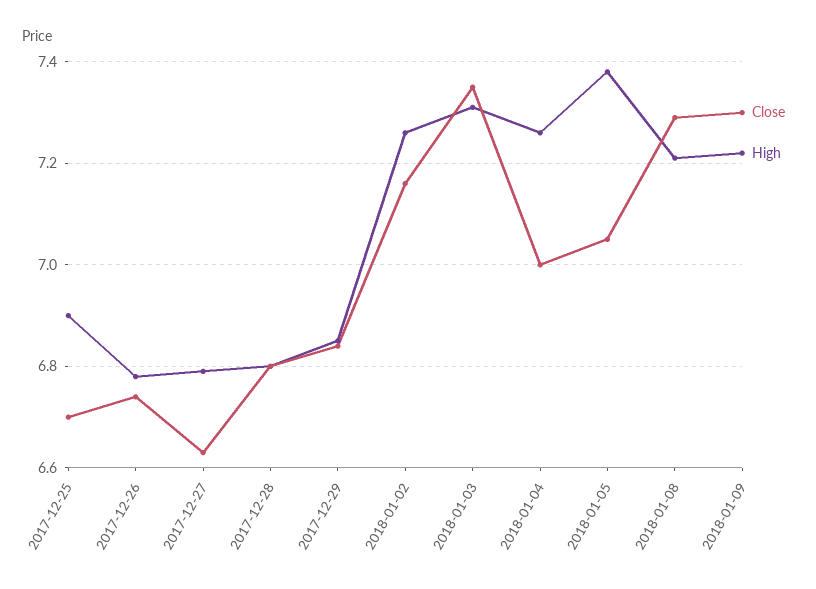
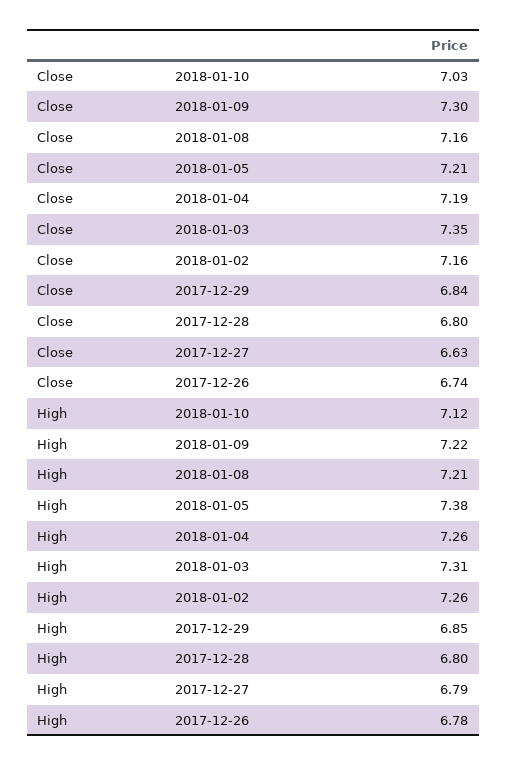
Close, 2017-12-25: 6.7 -> none
High, 2017-12-25: 6.9 -> none
Close, 2018-01-04: 7 -> 7.19
Close, 2018-01-05: 7.05 -> 7.21
Close, 2018-01-08: 7.3 -> 7.16
Close, 2018-01-10: none -> 7.03
High, 2018-01-10: none -> 7.12

